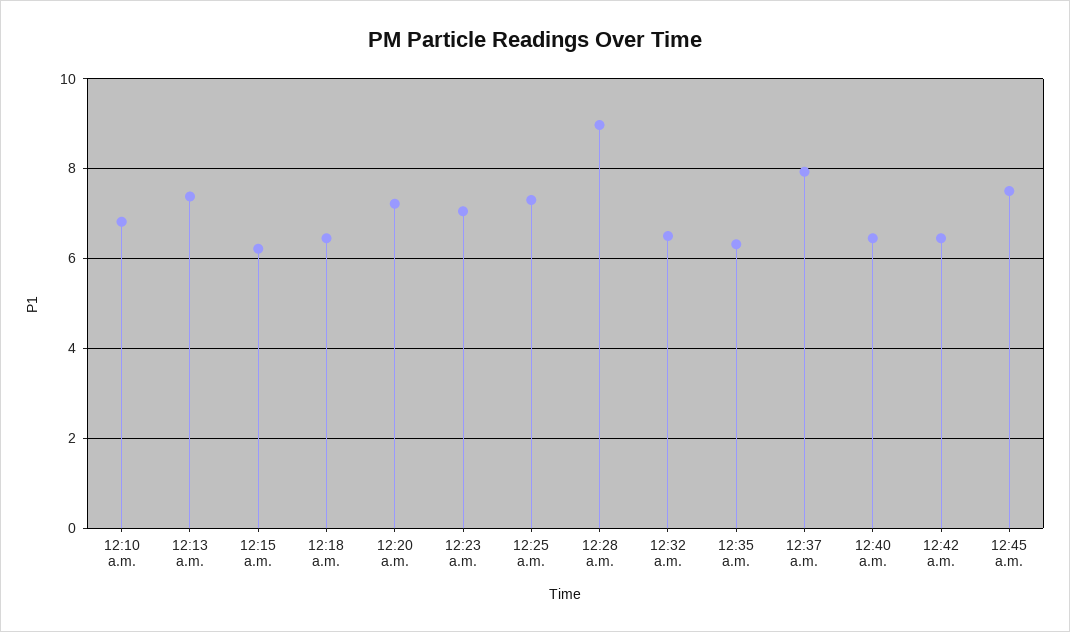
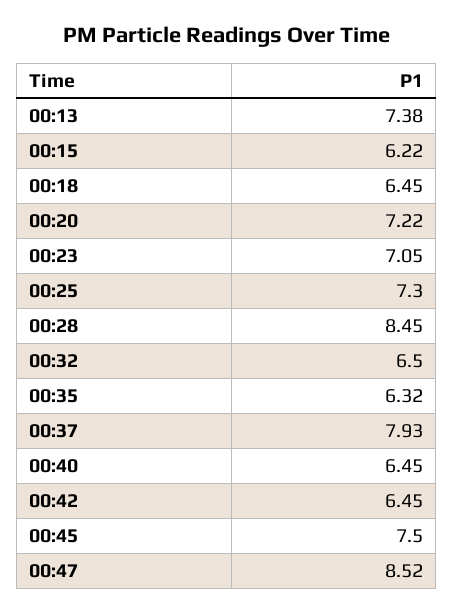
12:10 a.m.: 6.8 -> none
12:28 a.m.: 9 -> 8.45
00:47: none -> 8.52

